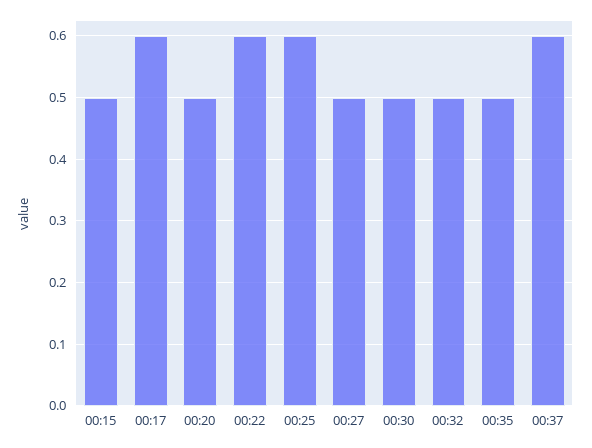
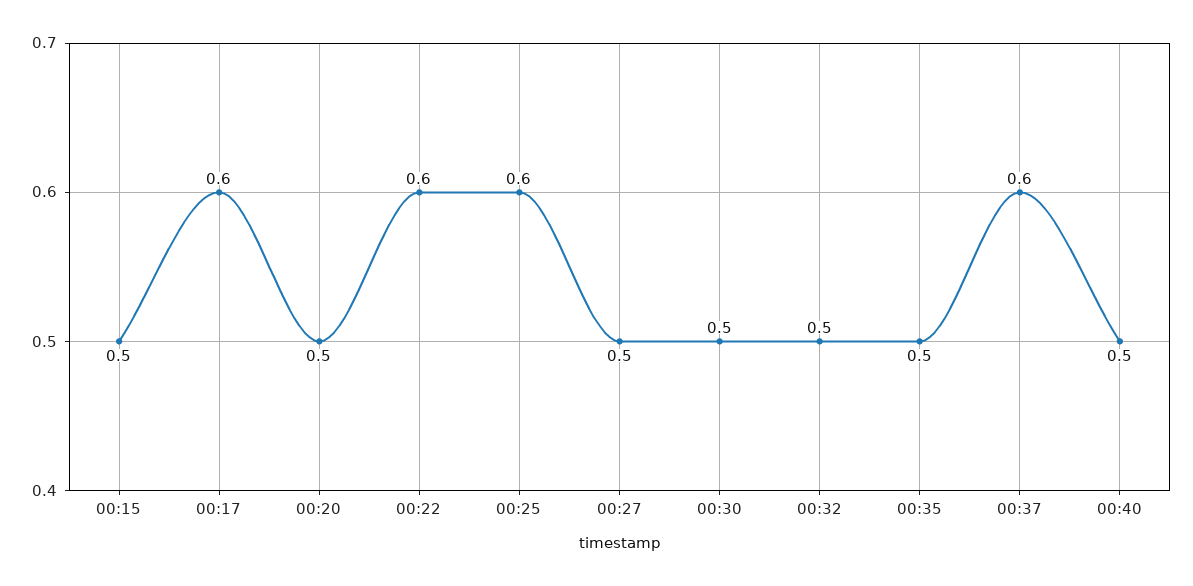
00:40: none -> 0.5

